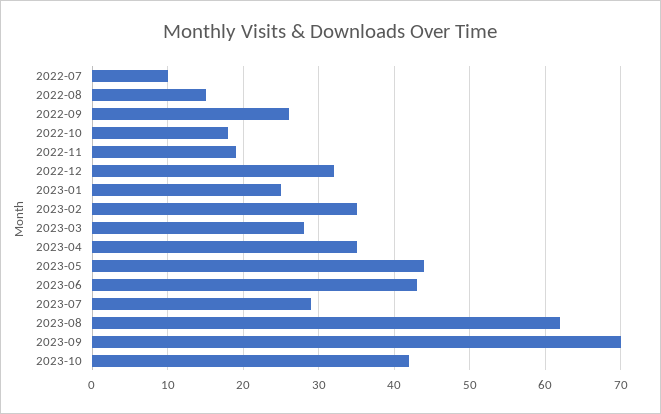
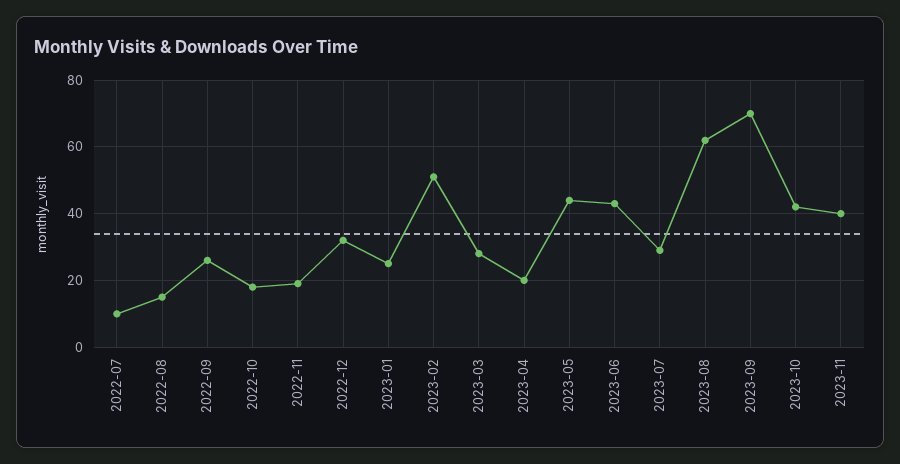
2023-02: 35 -> 50
2023-04: 35 -> 20
2023-11: none -> 40

